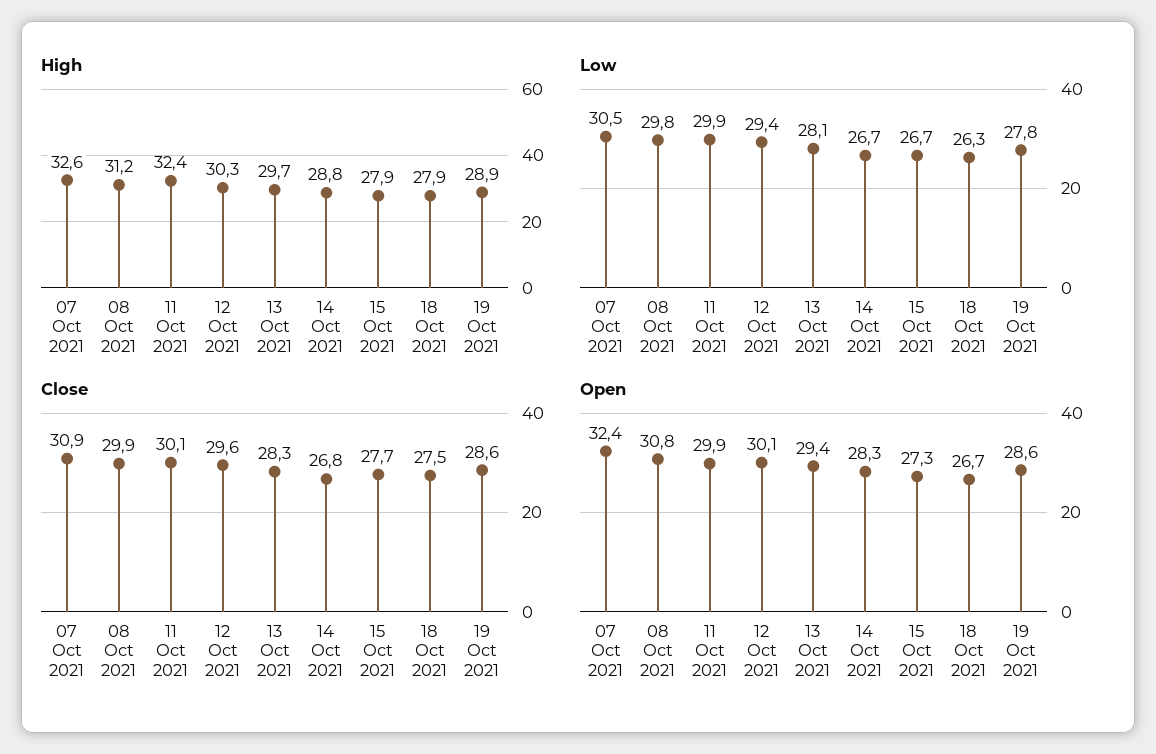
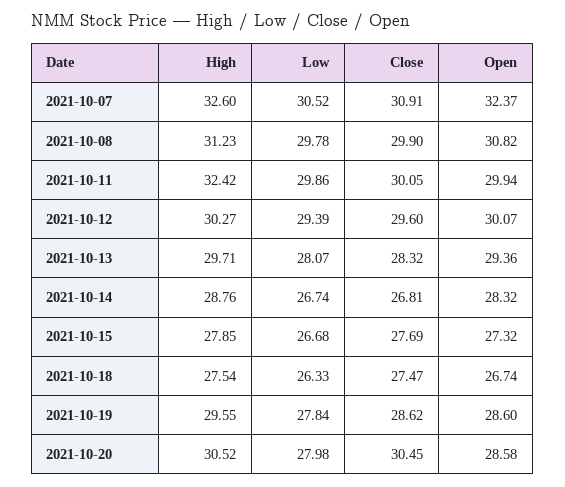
High, 18 Oct 2021: 27.9 -> 27.54
High, 19 Oct 2021: 28.9 -> 29.55
High, 2021-10-20: none -> 30.52
Low, 2021-10-20: none -> 27.98
Close, 2021-10-20: none -> 30.45
Open, 2021-10-20: none -> 28.58

